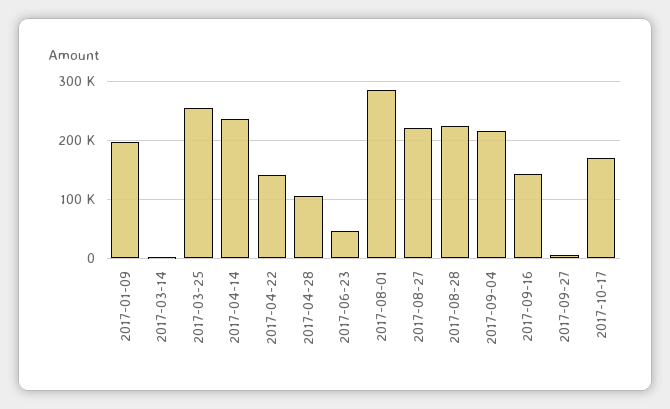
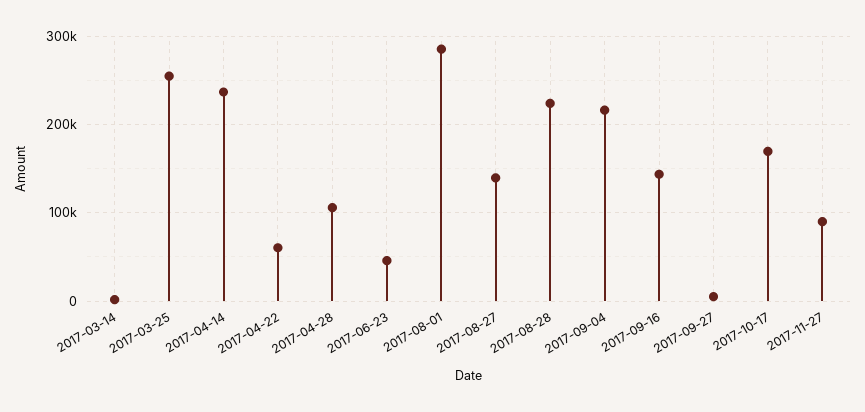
2017-01-09: 200000 -> none
2017-04-22: 140000 -> 60000
2017-08-27: 220000 -> 140000
2017-11-27: none -> 90000

